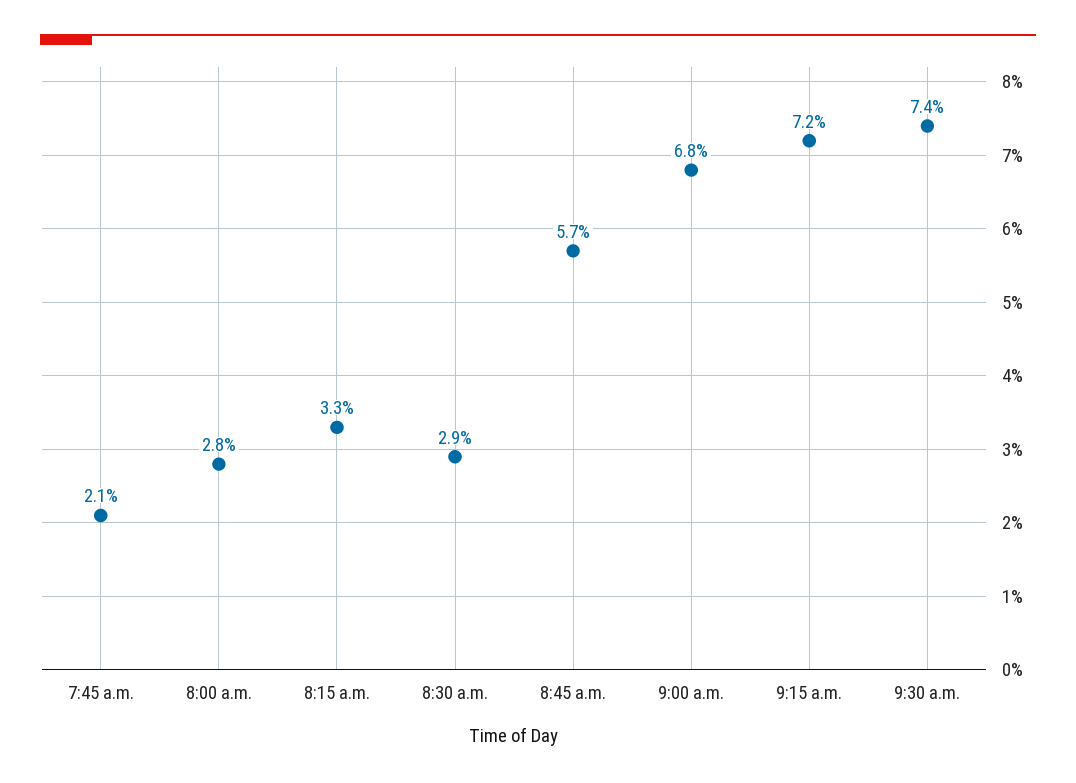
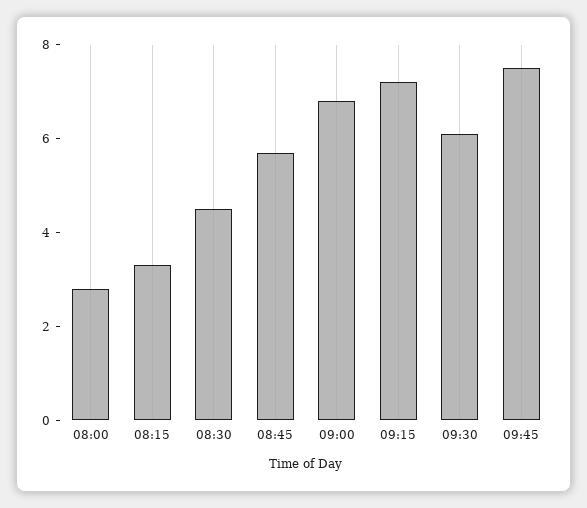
7:45 a.m.: 2.1 -> none
8:30 a.m.: 2.9 -> 4.5
9:30 a.m.: 7.4 -> 6
09:45: none -> 7.5

